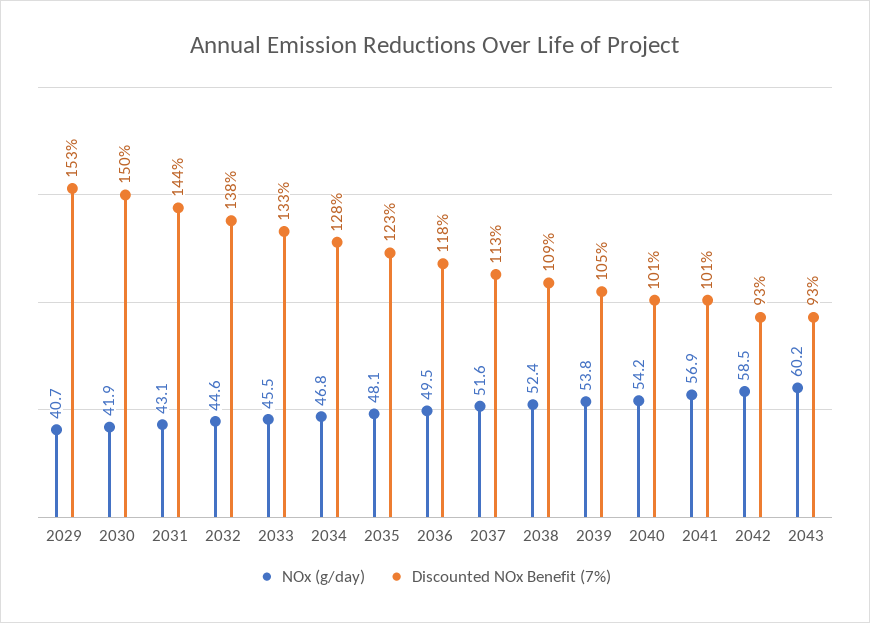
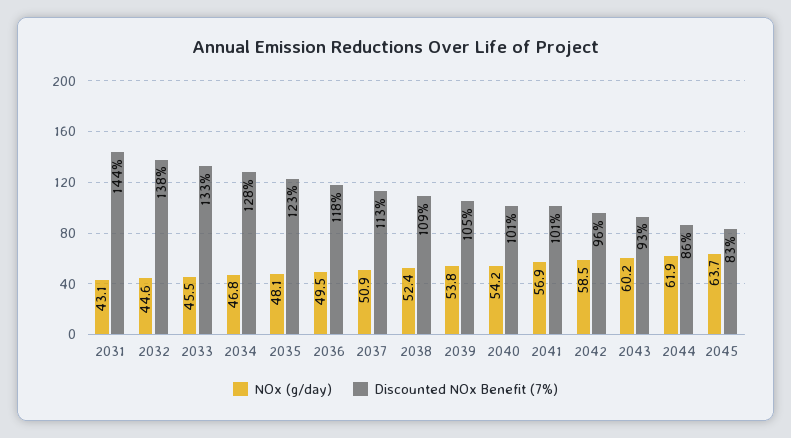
NOx (g/day), 2029: 40.7 -> none
Discounted NOx Benefit (7%), 2029: 153 -> none
NOx (g/day), 2030: 41.9 -> none
Discounted NOx Benefit (7%), 2030: 150 -> none
NOx (g/day), 2037: 51.6 -> 50.9
Discounted NOx Benefit (7%), 2042: 93 -> 96
NOx (g/day), 2044: none -> 61.9
Discounted NOx Benefit (7%), 2044: none -> 86
NOx (g/day), 2045: none -> 63.7
Discounted NOx Benefit (7%), 2045: none -> 83

